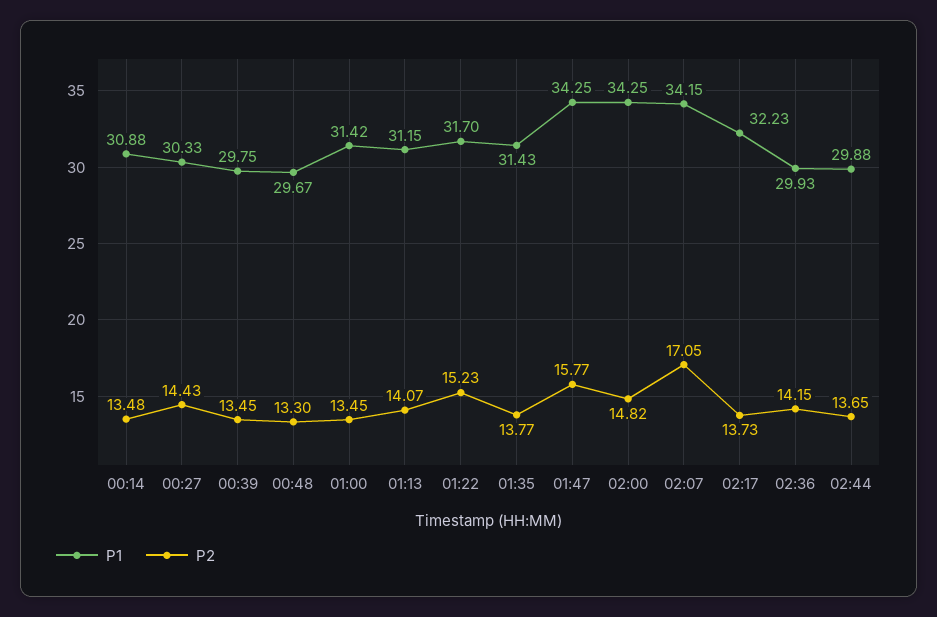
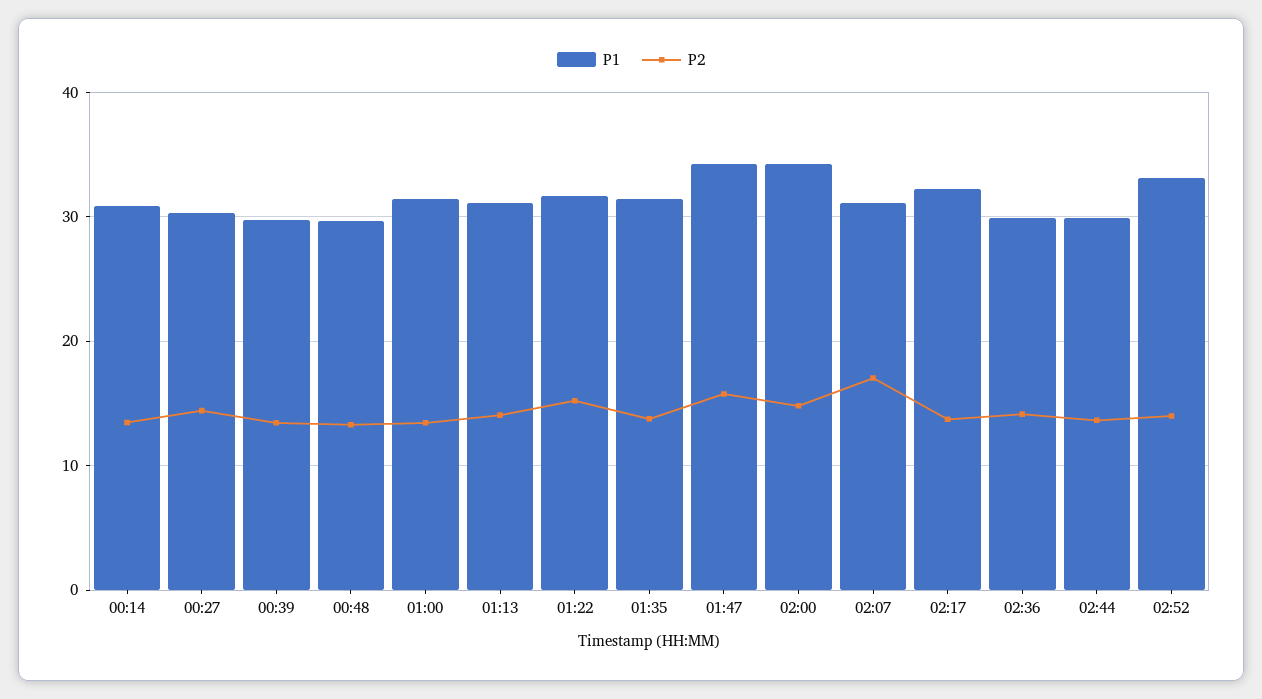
P1, 02:07: 34.15 -> 31
P1, 02:52: none -> 33
P2, 02:52: none -> 14

